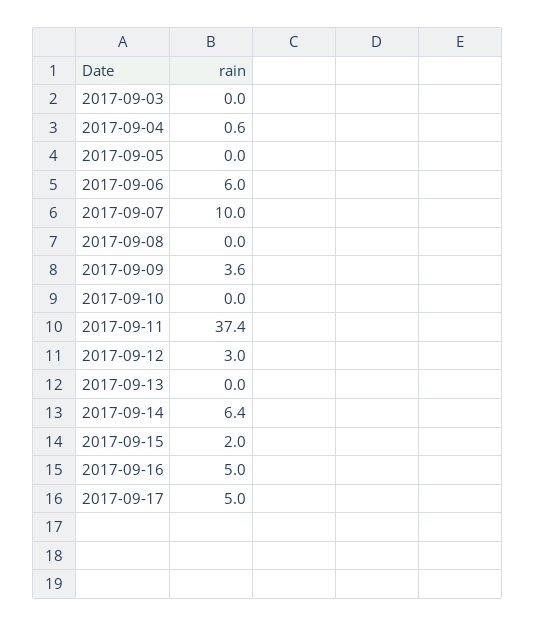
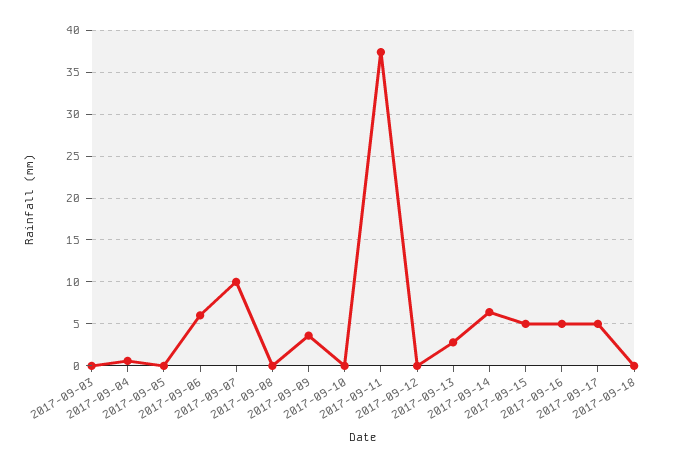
2017-09-12: 3 -> 0
2017-09-13: 0 -> 3
2017-09-15: 2 -> 5
2017-09-18: none -> 0

